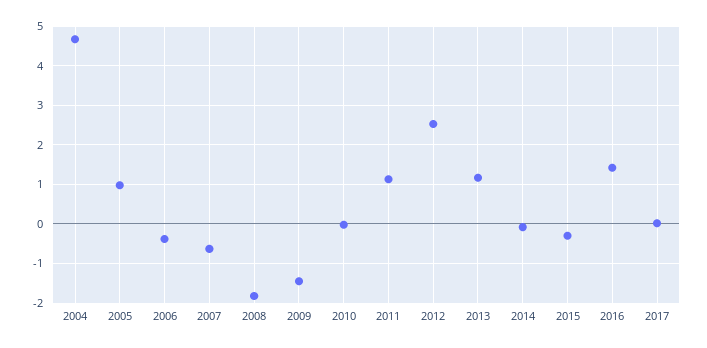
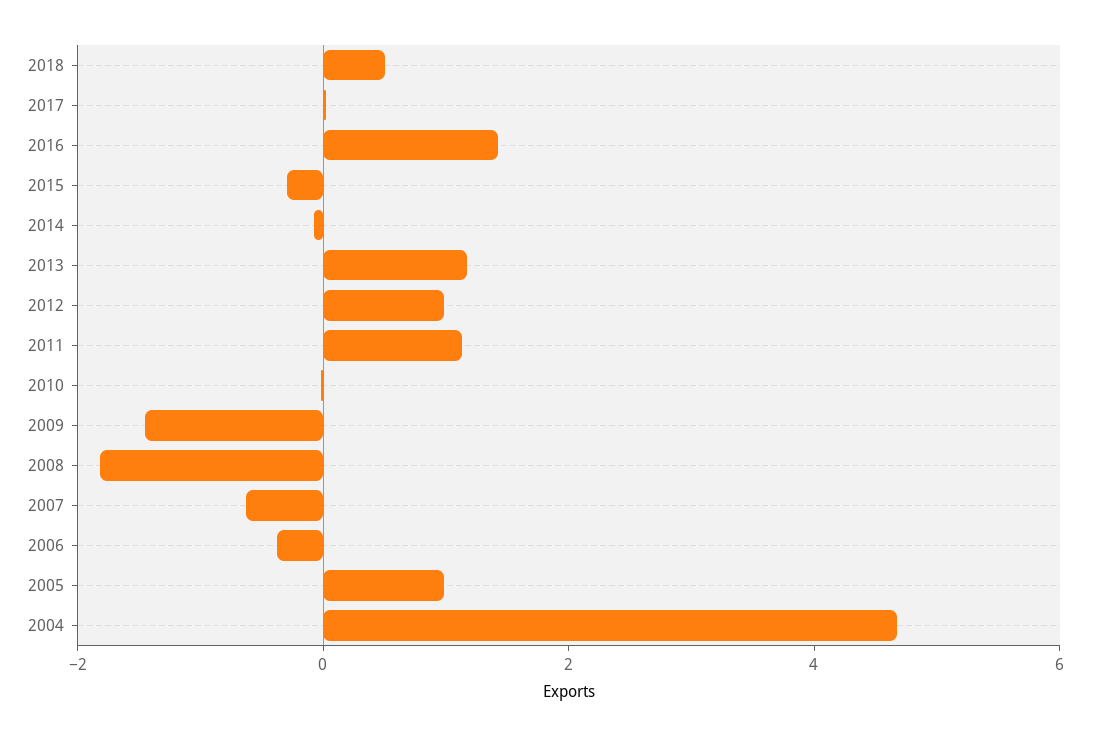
2012: 2.6 -> 1
2018: none -> 0.5

